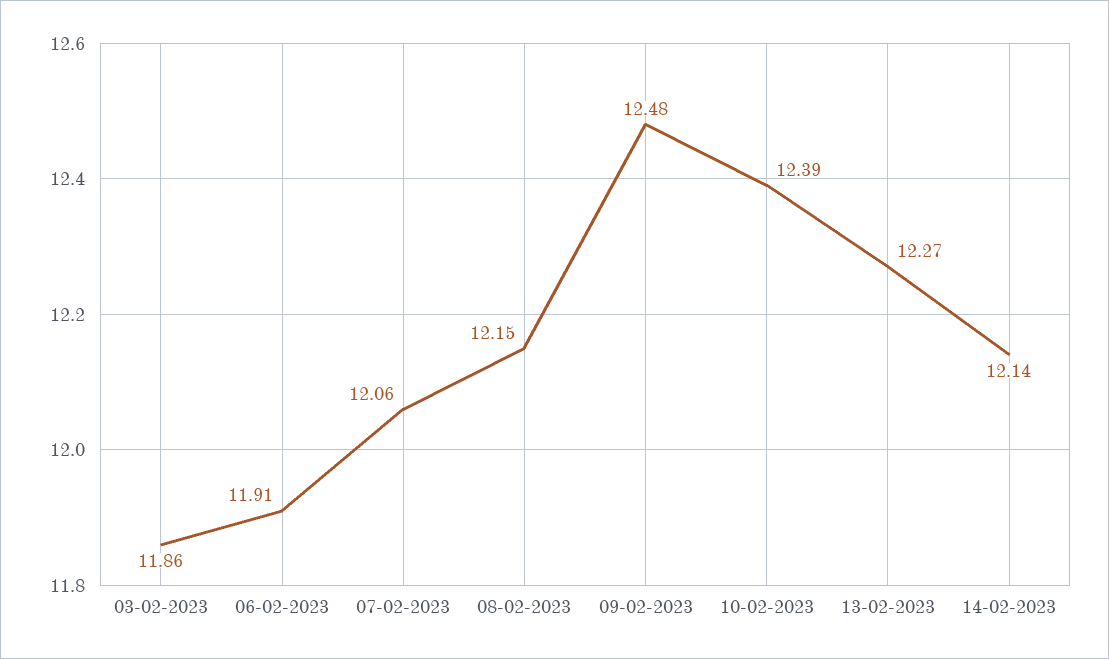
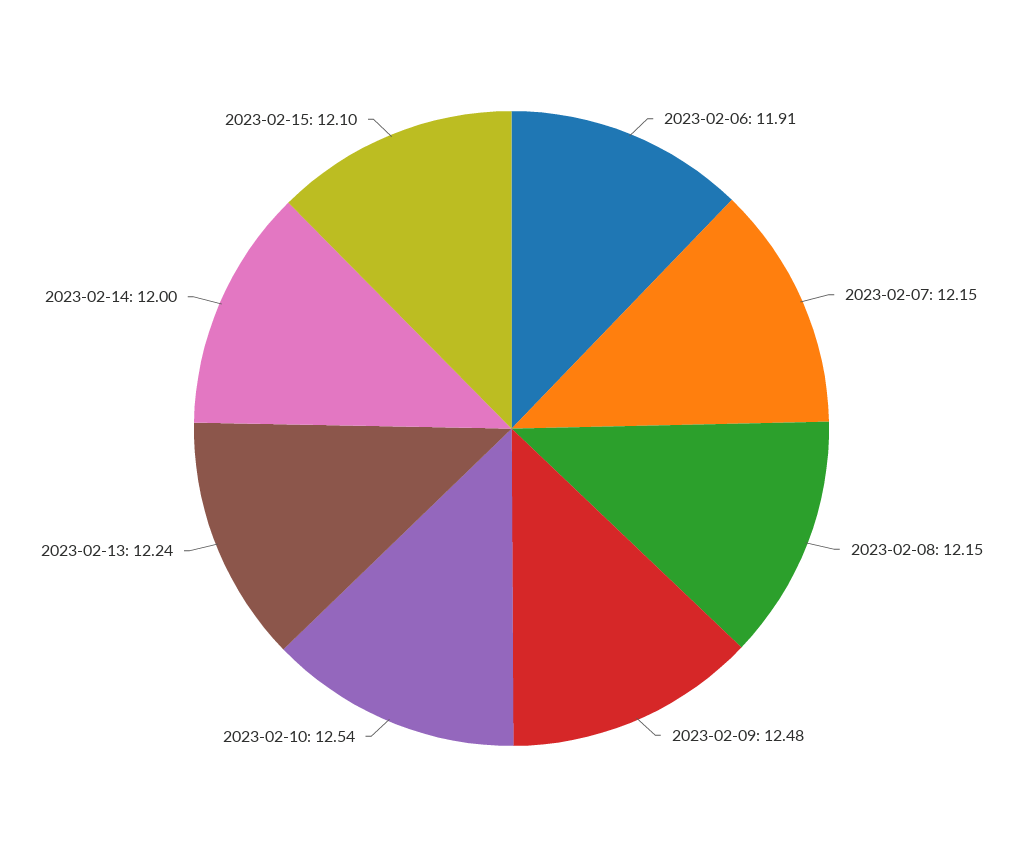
03-02-2023: 11.86 -> none
07-02-2023: 12.06 -> 12.15
10-02-2023: 12.39 -> 12.54
13-02-2023: 12.27 -> 12.24
14-02-2023: 12.14 -> 12
2023-02-15: none -> 12.1

